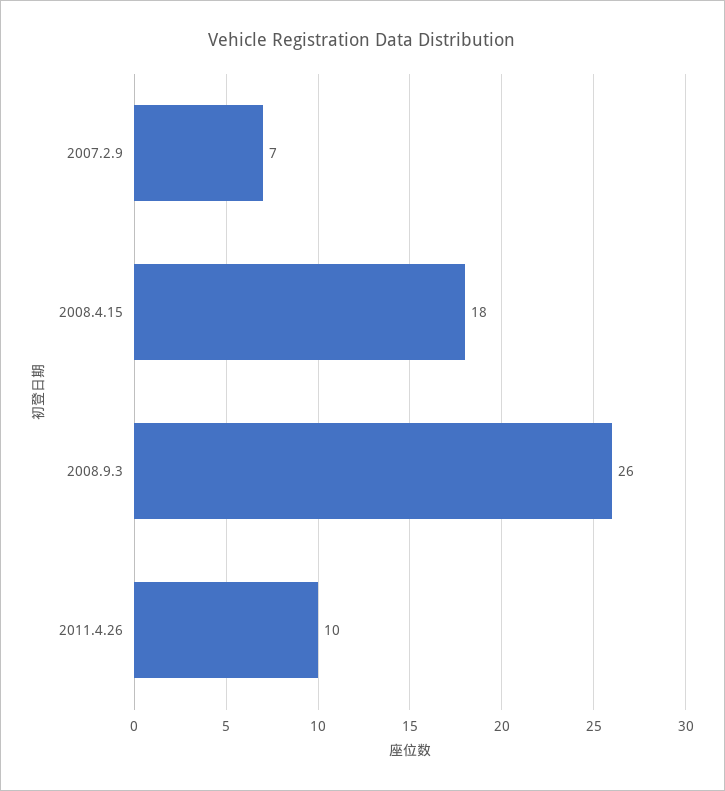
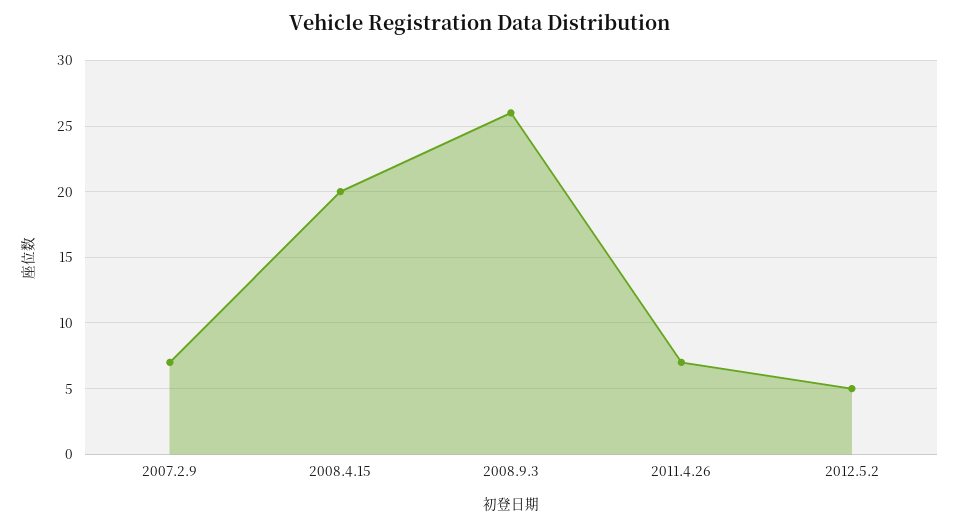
2008.4.15: 18 -> 20
2011.4.26: 10 -> 7
2012.5.2: none -> 5

